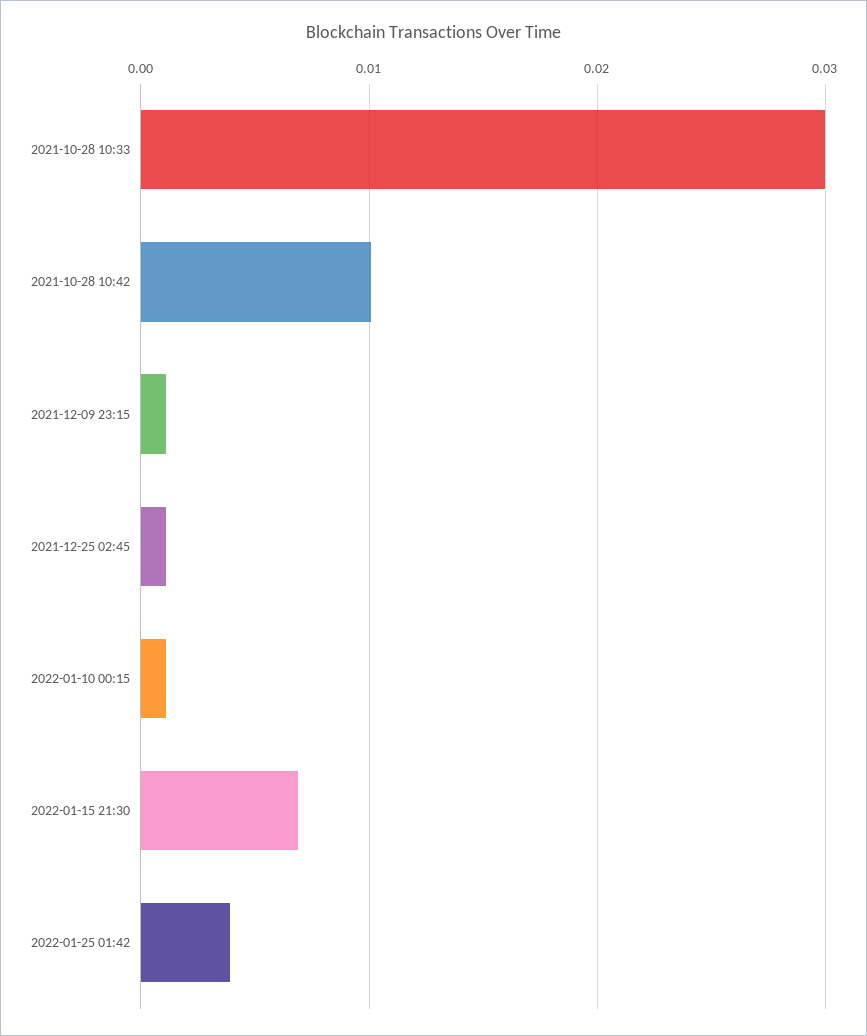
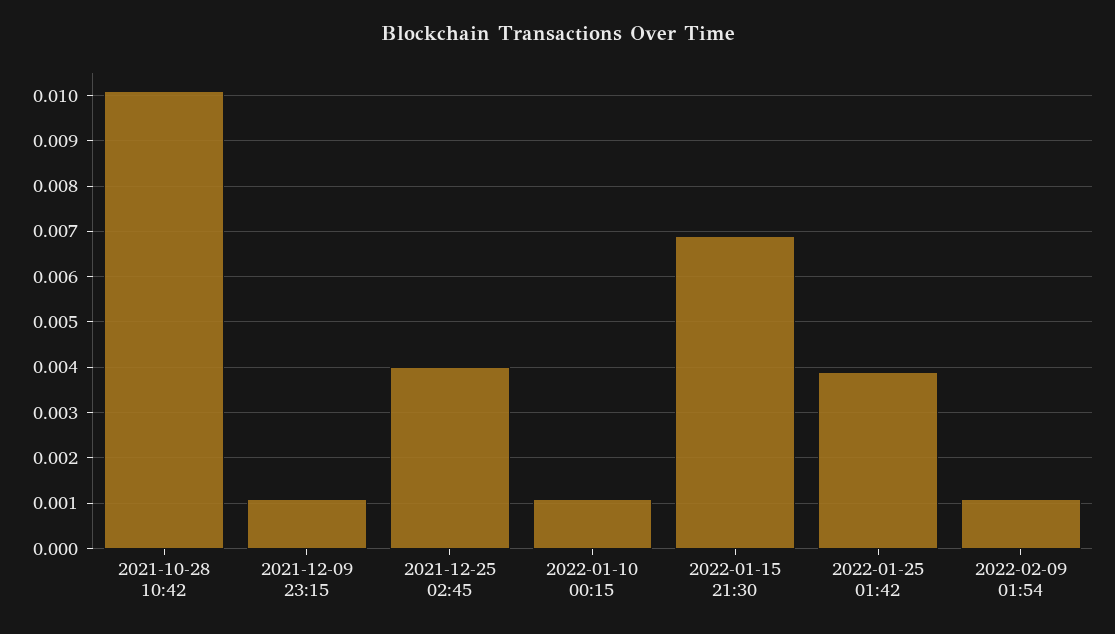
2021-10-28 10:33: 0.03 -> none
2021-12-25 02:45: 0.001 -> 0.004
2022-02-09 01:54: none -> 0.001

